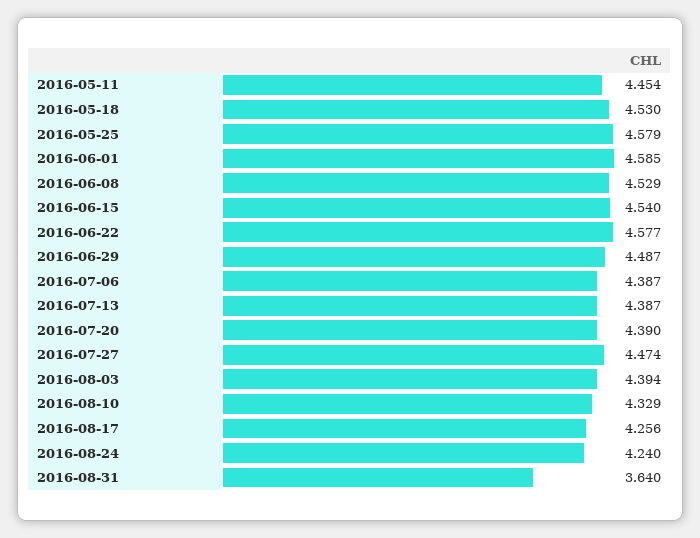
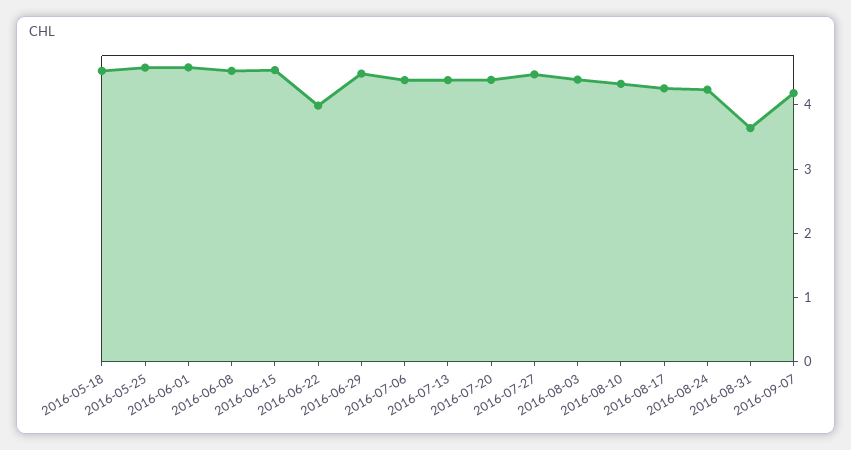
2016-05-11: 4.454 -> none
2016-06-22: 4.577 -> 4
2016-09-07: none -> 4.2

